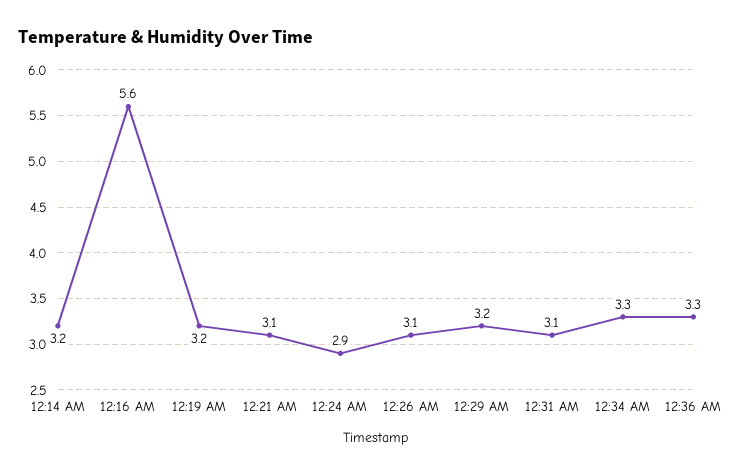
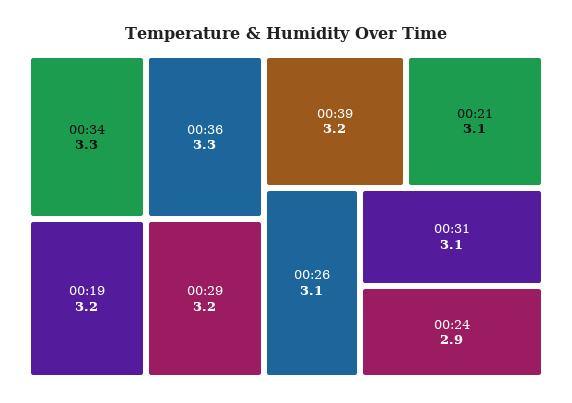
12:14 AM: 3.2 -> none
12:16 AM: 5.6 -> none
00:39: none -> 3.2

